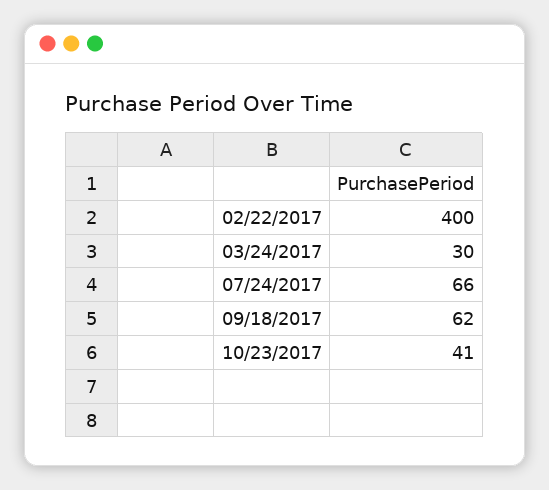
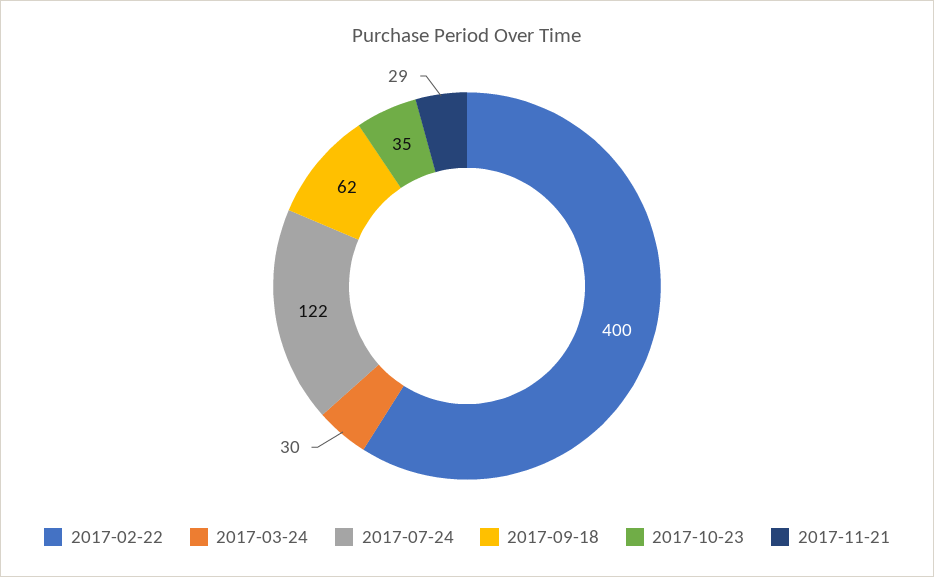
07/24/2017: 66 -> 122
10/23/2017: 41 -> 35
2017-11-21: none -> 29

